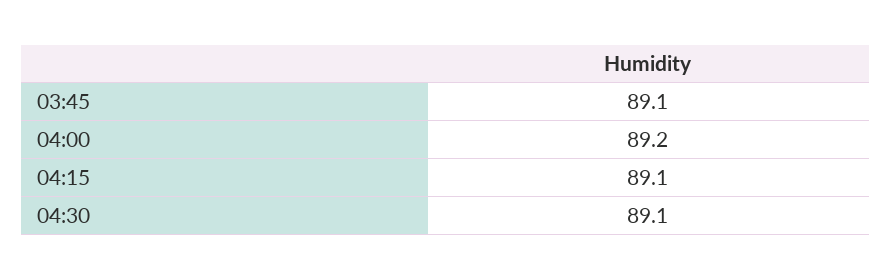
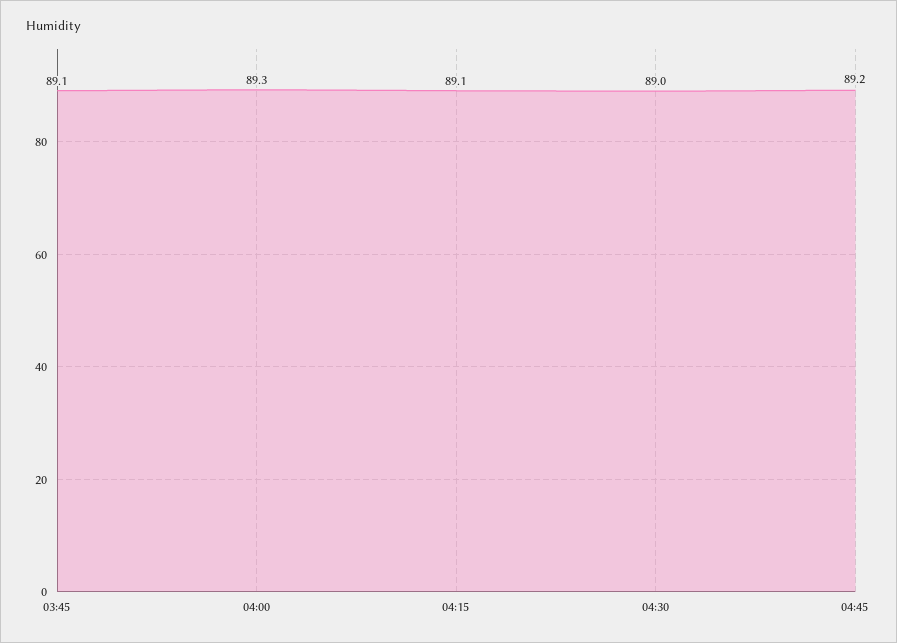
04:00: 89.2 -> 89.3
04:30: 89.1 -> 89
04:45: none -> 89.2

